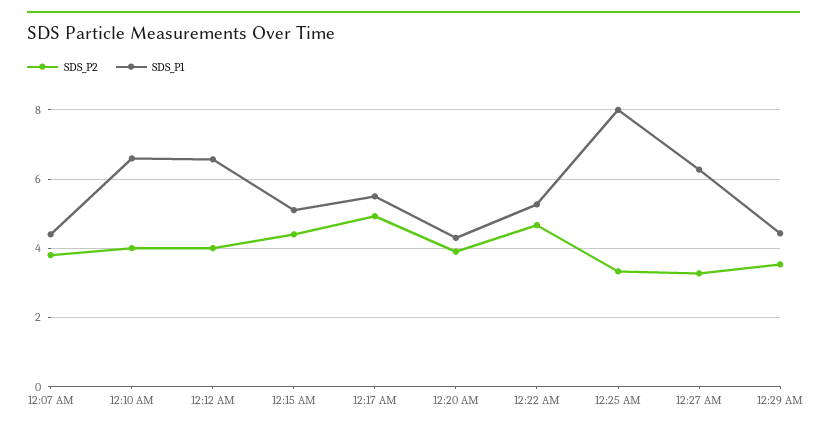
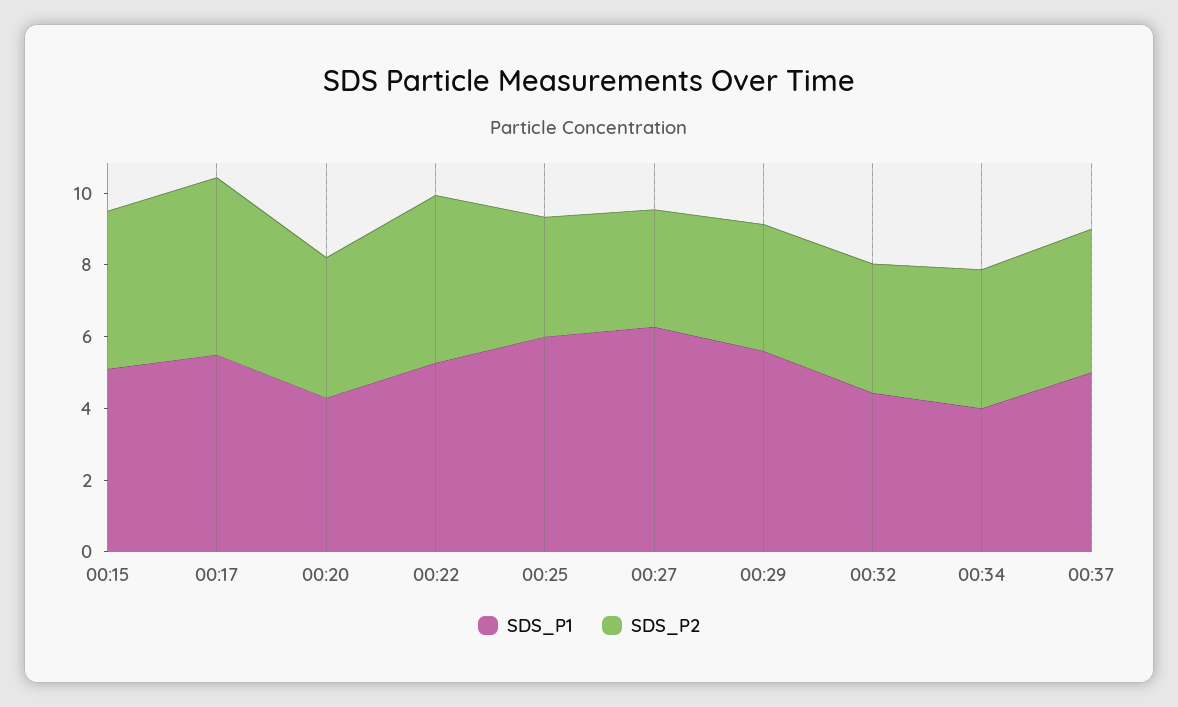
SDS_P2, 12:07 AM: 3.8 -> none
SDS_P1, 12:07 AM: 4.4 -> none
SDS_P2, 12:10 AM: 4 -> none
SDS_P1, 12:10 AM: 6.6 -> none
SDS_P2, 12:12 AM: 4 -> none
SDS_P1, 12:12 AM: 6.6 -> none
SDS_P1, 12:25 AM: 8 -> 6
SDS_P1, 12:29 AM: 4.4 -> 5.5
SDS_P1, 00:32: none -> 4.5
SDS_P2, 00:32: none -> 3.5
SDS_P1, 00:34: none -> 4
SDS_P2, 00:34: none -> 4
SDS_P1, 00:37: none -> 5
SDS_P2, 00:37: none -> 4

